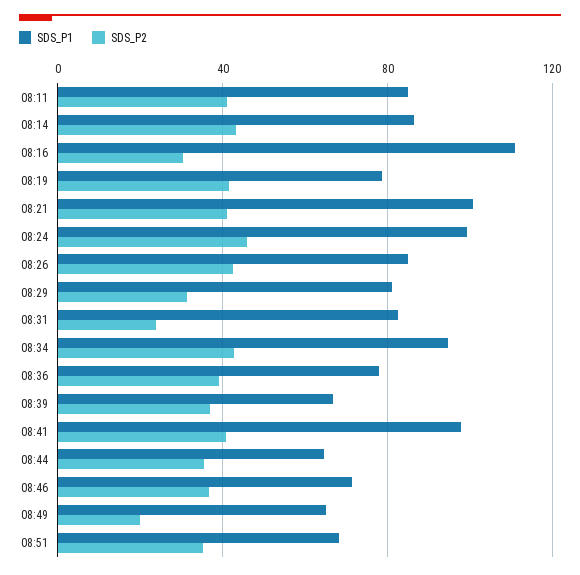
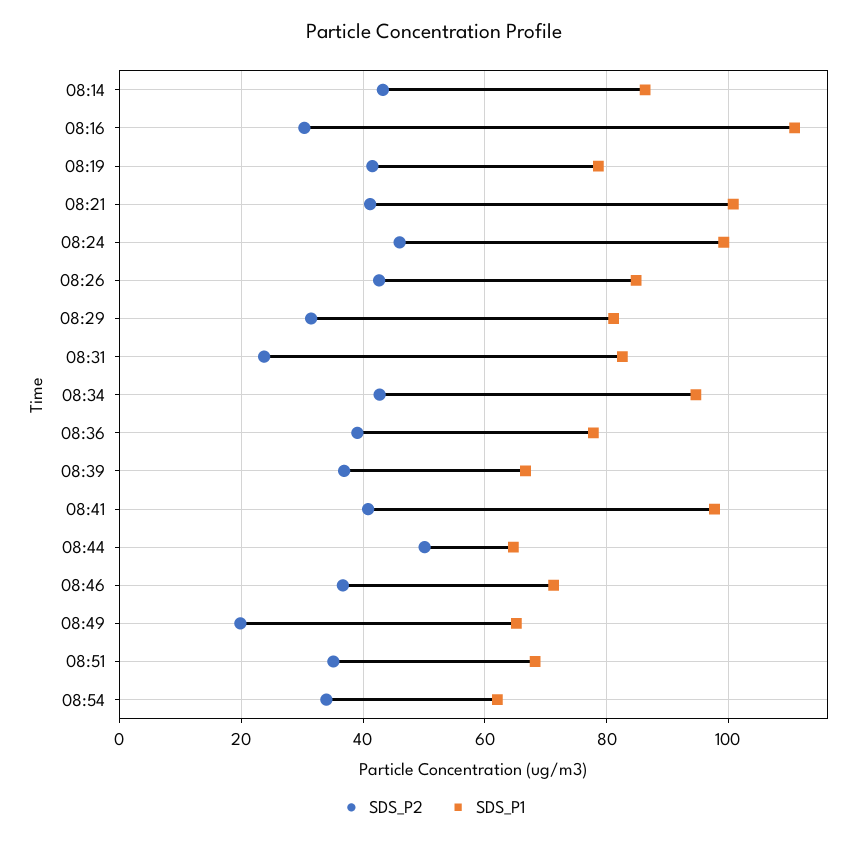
SDS_P1, 08:11: 85 -> none
SDS_P2, 08:11: 40 -> none
SDS_P2, 08:44: 35 -> 50
SDS_P2, 08:54: none -> 34
SDS_P1, 08:54: none -> 62

